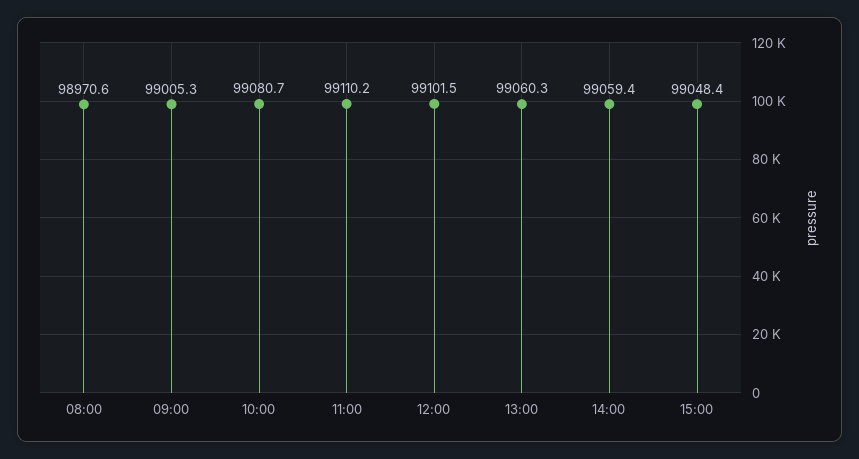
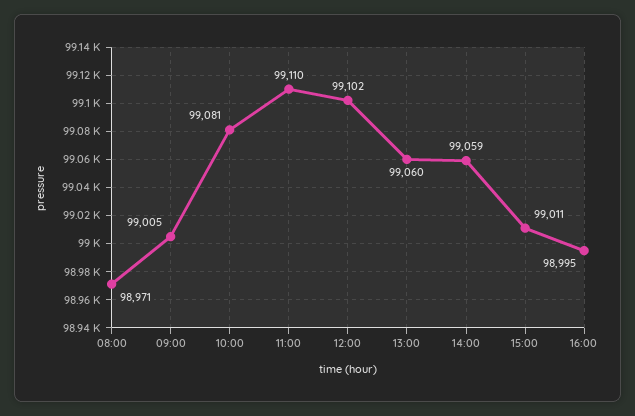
15:00: 99048.4 -> 99011
16:00: none -> 98995

